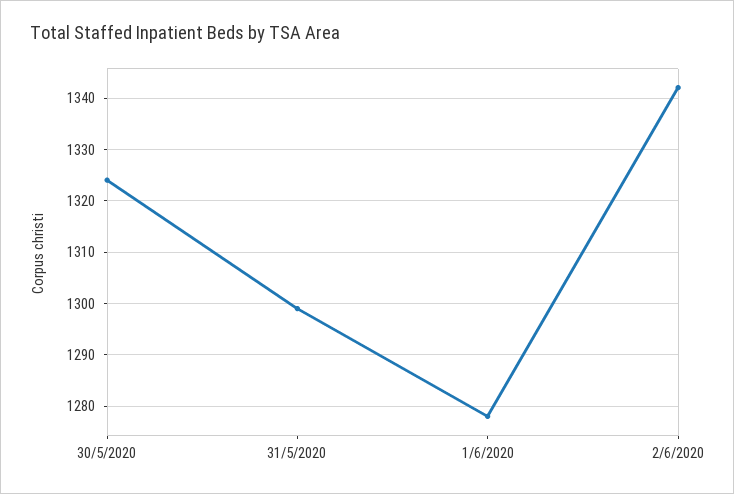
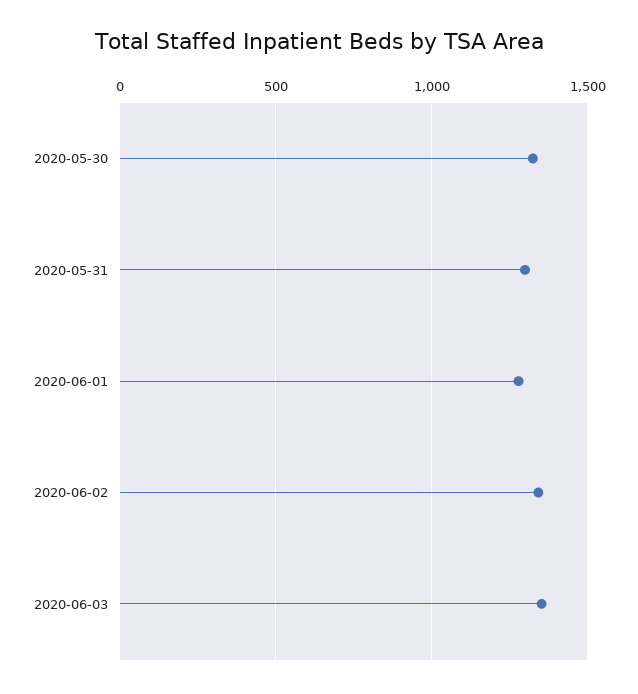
2020-06-03: none -> 1350

